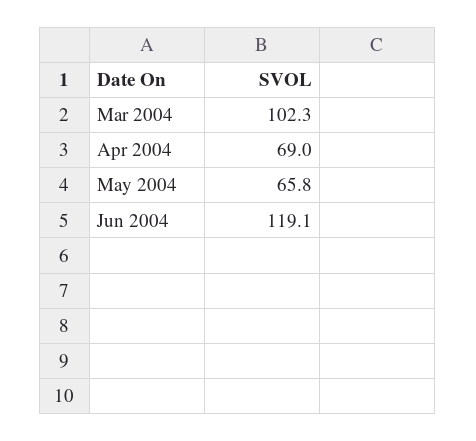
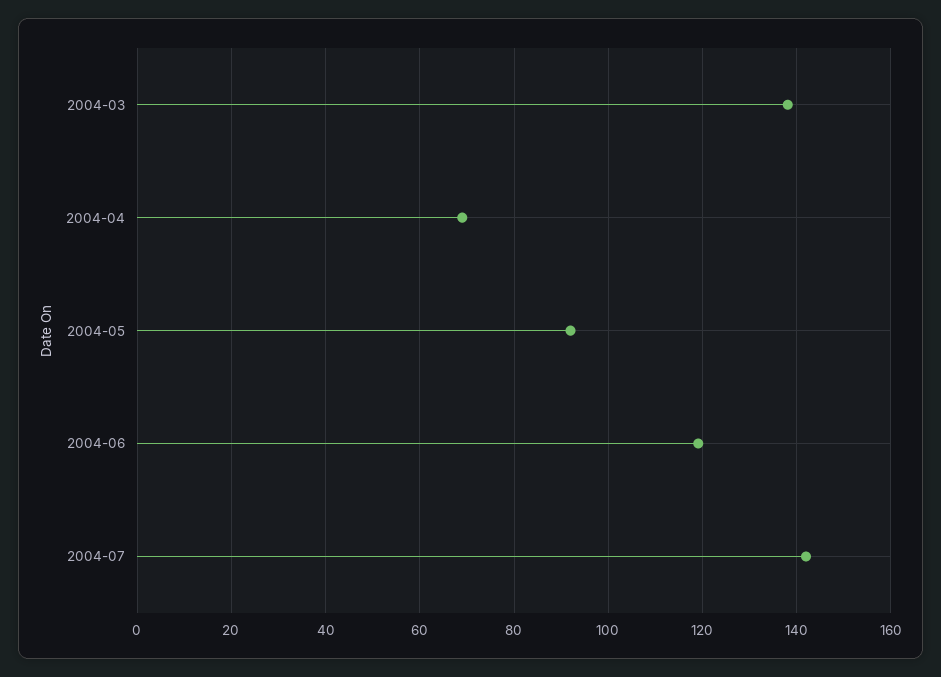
Mar 2004: 102.3 -> 138
May 2004: 65.8 -> 92
2004-07: none -> 142

